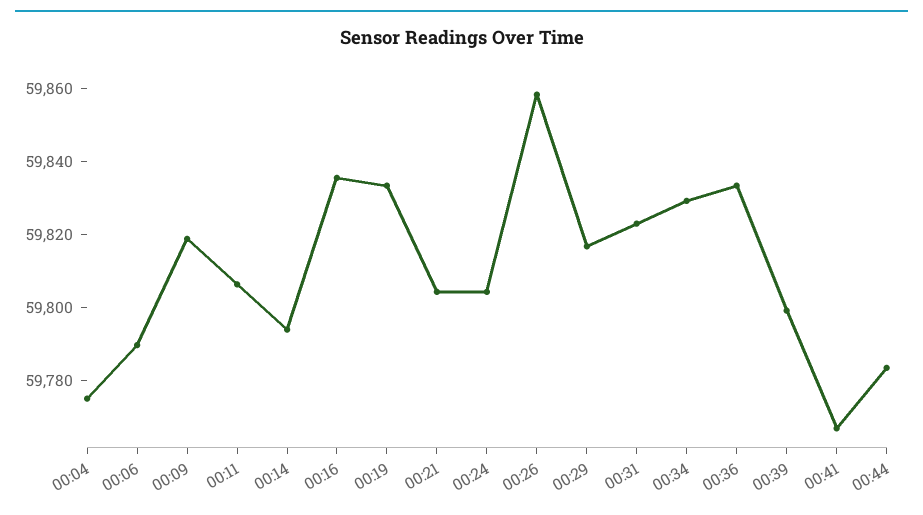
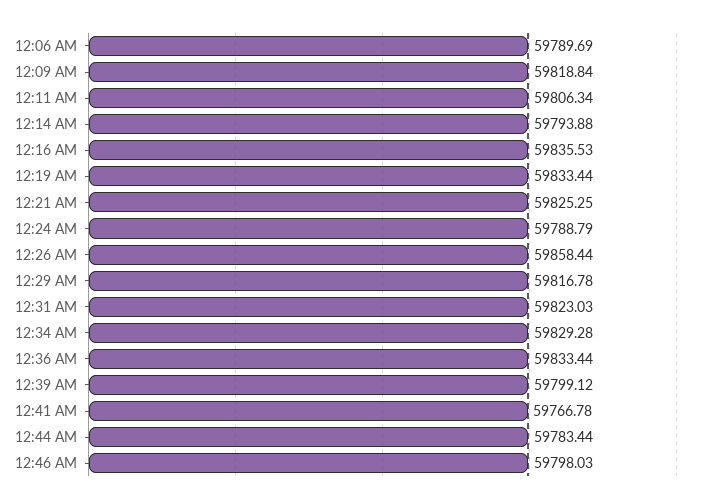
00:04: 59775 -> none
00:21: 59805 -> 59825.25
00:24: 59805 -> 59788.79
12:46 AM: none -> 59798.03

